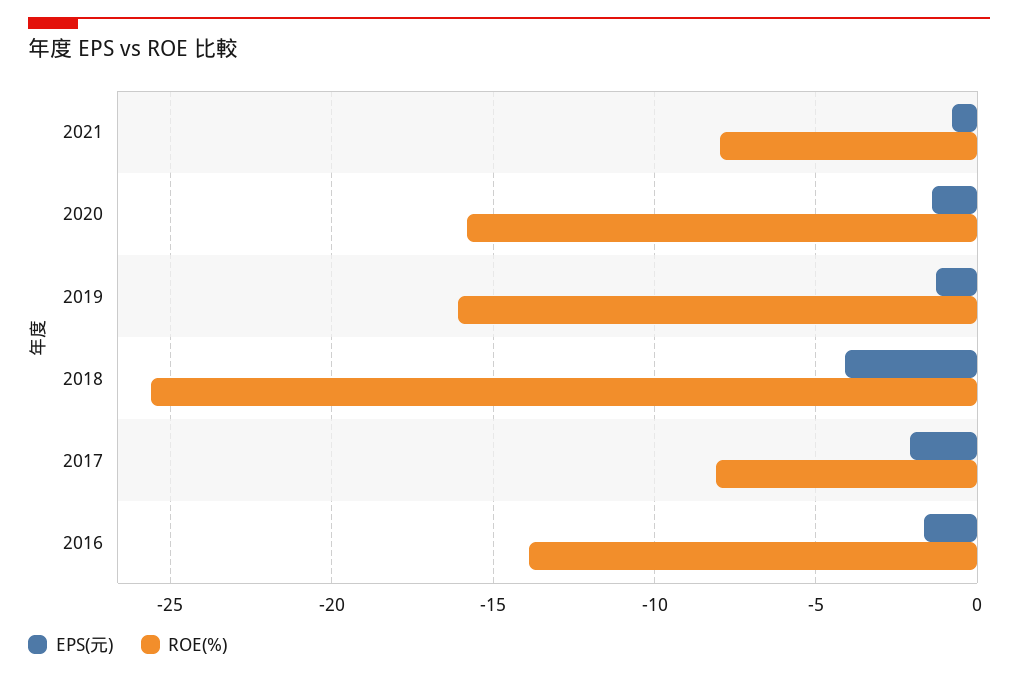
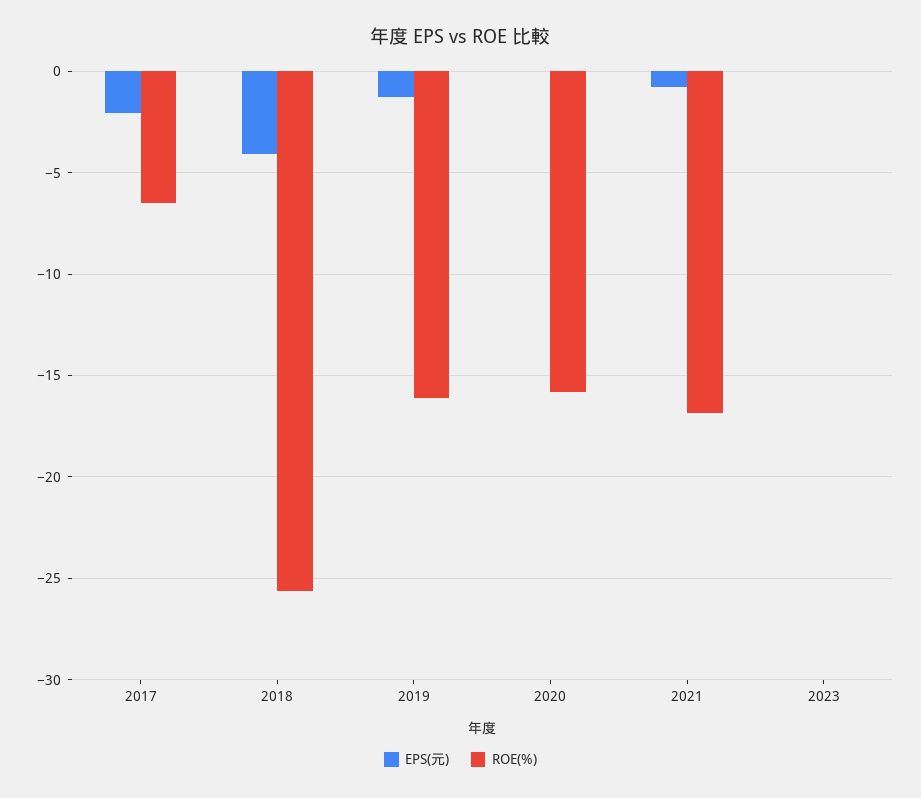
ROE(%), 2021: -8 -> -17
EPS(元), 2020: -1.5 -> 0
ROE(%), 2017: -8 -> -6.5
EPS(元), 2016: -1.5 -> none
ROE(%), 2016: -14 -> none
EPS(元), 2023: none -> 0
ROE(%), 2023: none -> 0

